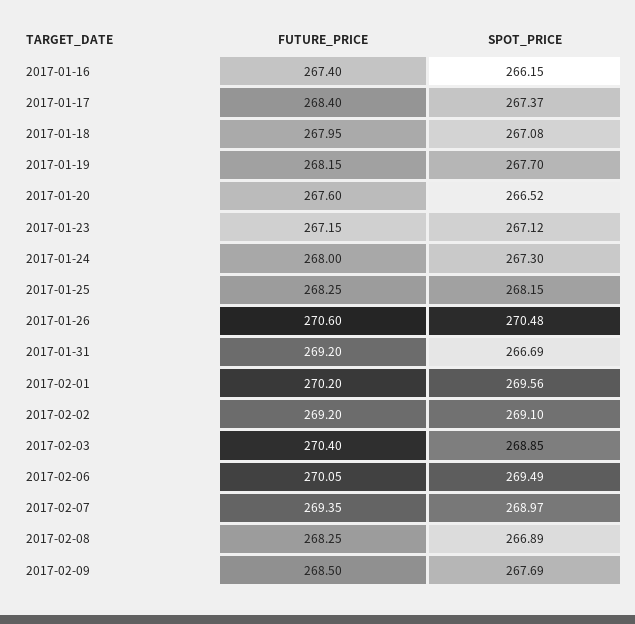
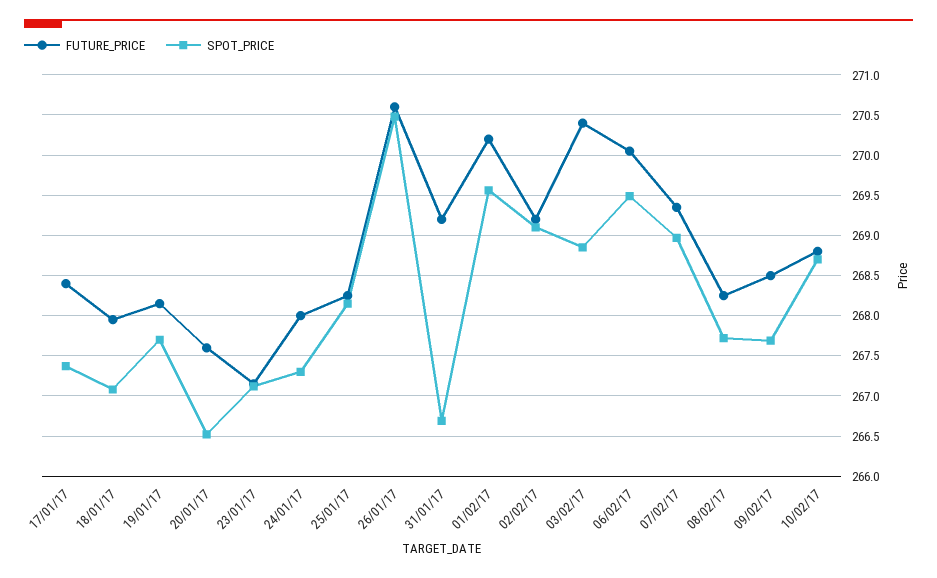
FUTURE_PRICE, 2017-01-16: 267.4 -> none
SPOT_PRICE, 2017-01-16: 266.15 -> none
SPOT_PRICE, 2017-02-08: 266.89 -> 267.7
FUTURE_PRICE, 10/02/17: none -> 268.8
SPOT_PRICE, 10/02/17: none -> 268.7

